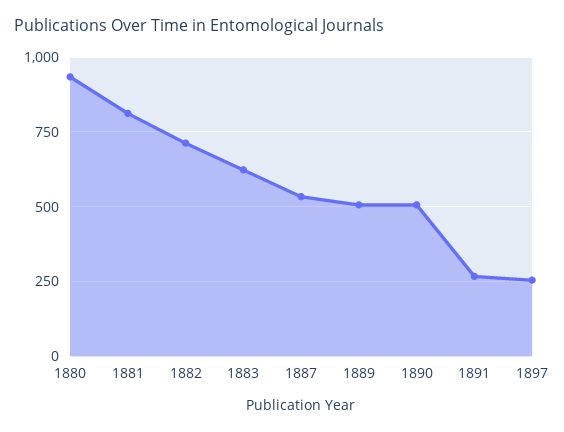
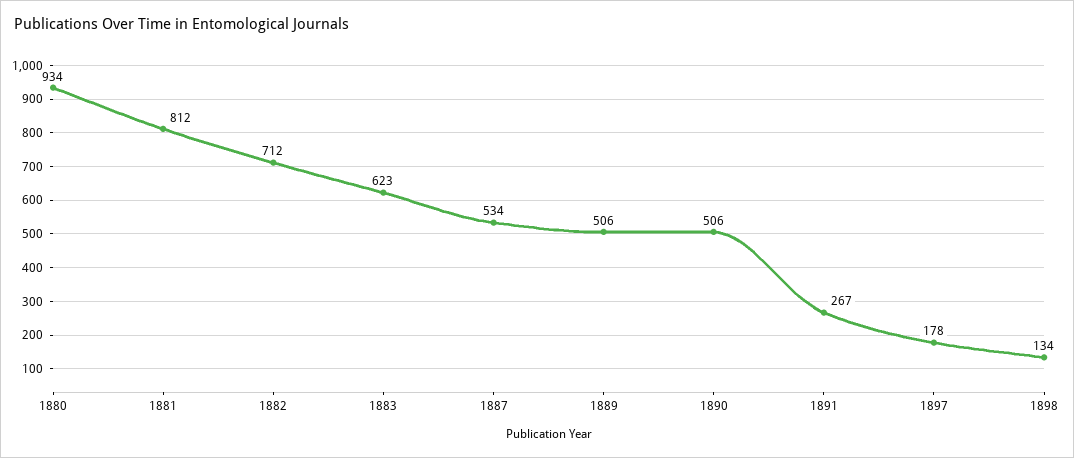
1897: 250 -> 178
1898: none -> 134

